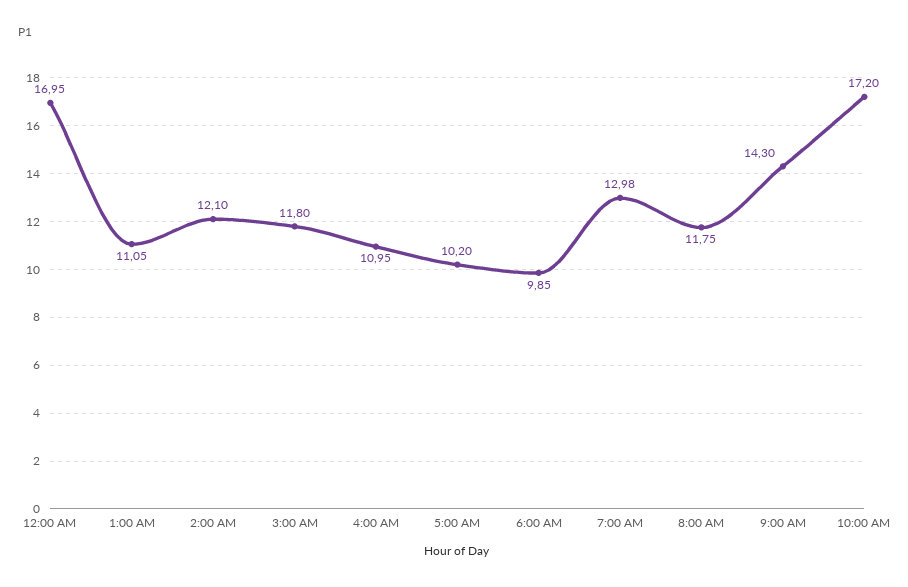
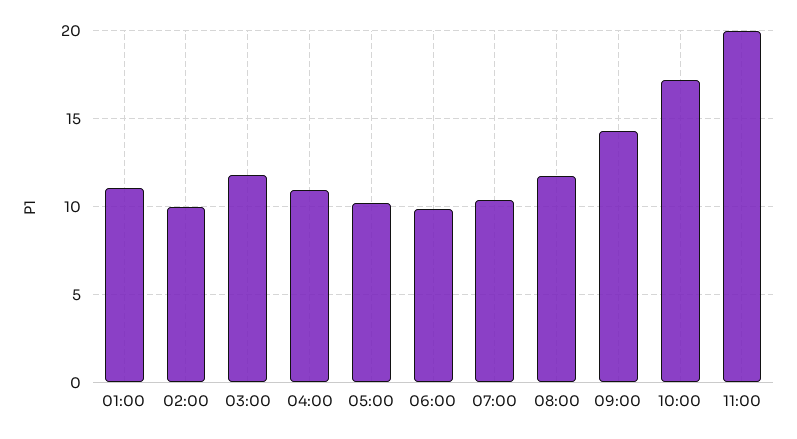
12:00 AM: 16.95 -> none
2:00 AM: 12.1 -> 10
7:00 AM: 12.98 -> 10.5
11:00: none -> 20

